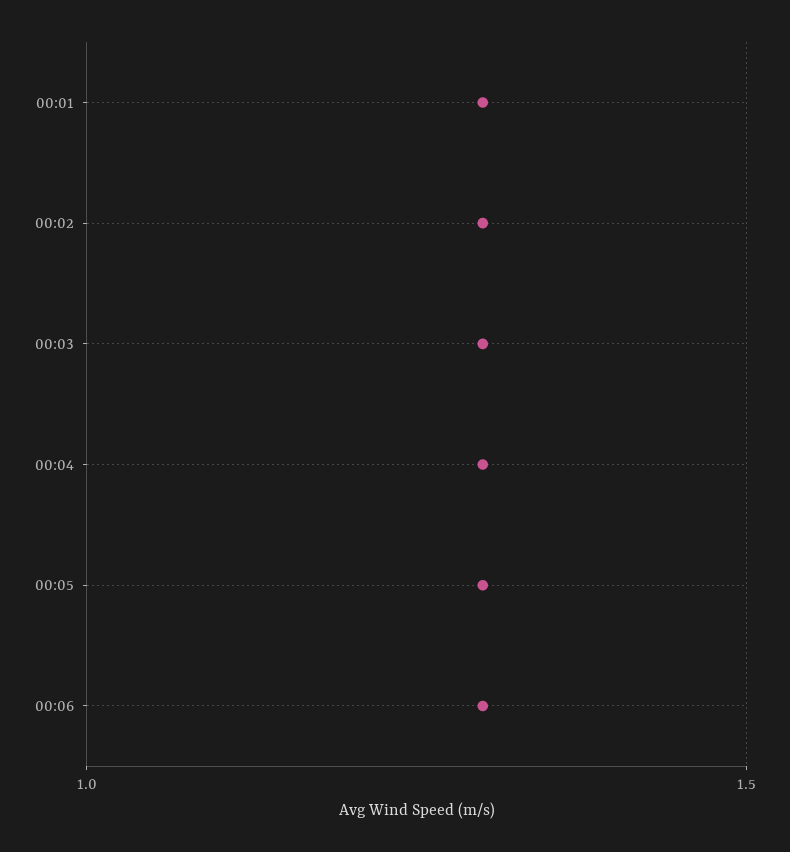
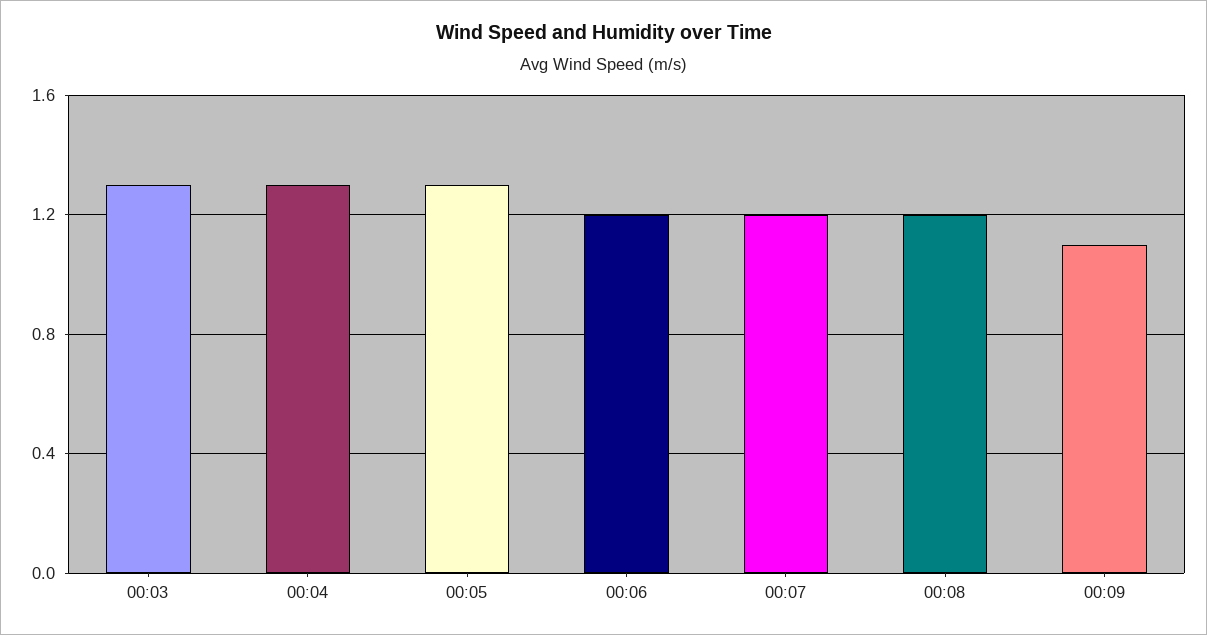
00:01: 1.3 -> none
00:02: 1.3 -> none
00:06: 1.3 -> 1.2
00:07: none -> 1.2
00:08: none -> 1.2
00:09: none -> 1.1

